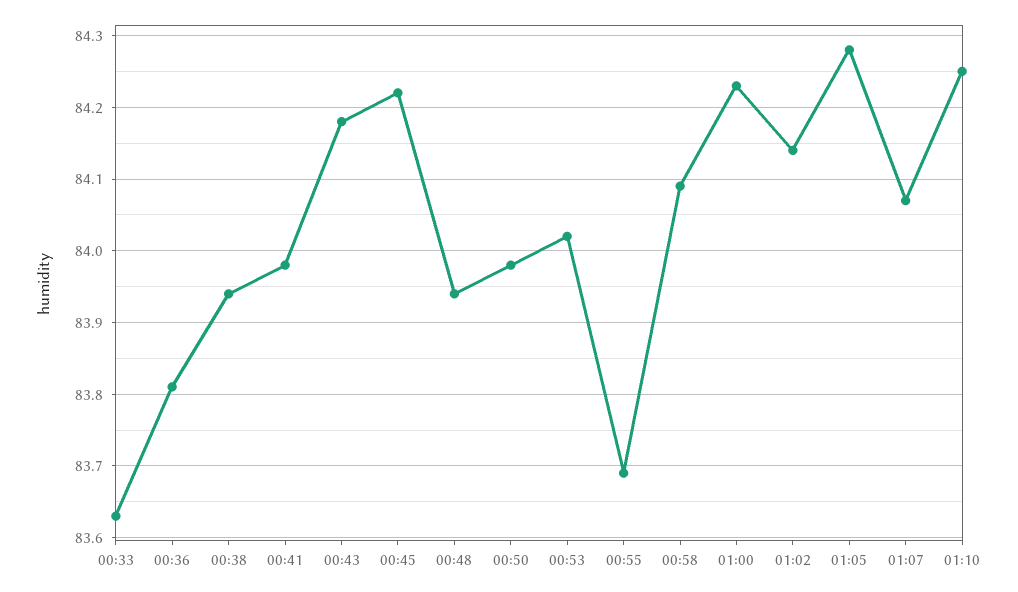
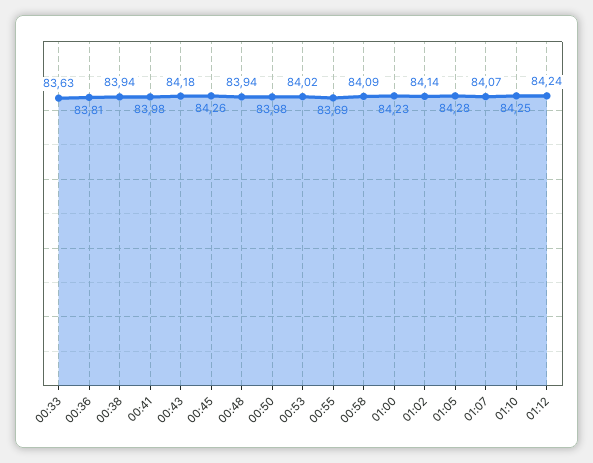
00:45: 84.22 -> 84.26
01:12: none -> 84.24

